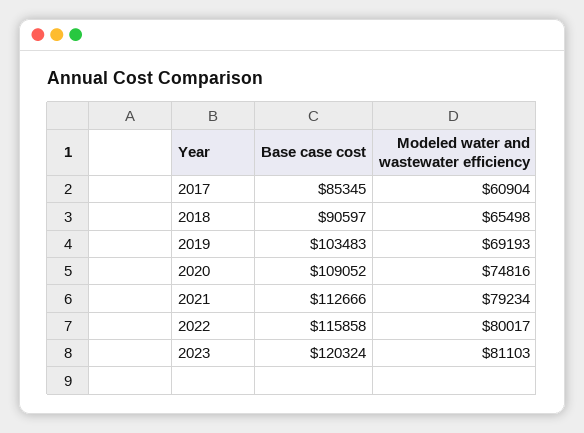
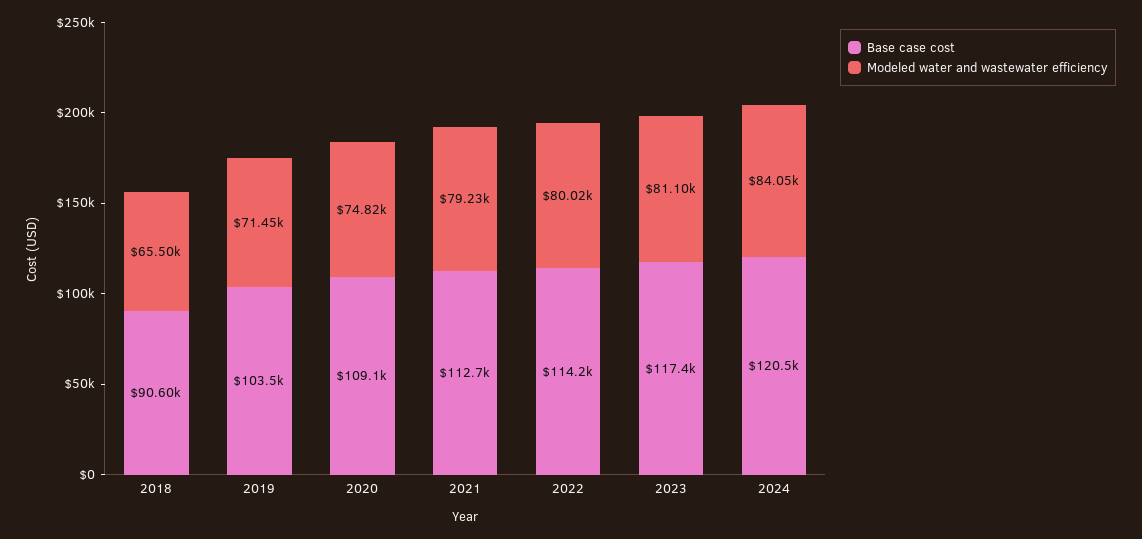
Base case cost, 2017: 85345 -> none
Modeled water and wastewater efficiency, 2017: 60904 -> none
Modeled water and wastewater efficiency, 2019: 69193 -> 71450
Base case cost, 2022: 115858 -> 114200
Base case cost, 2023: 120324 -> 117400
Base case cost, 2024: none -> 120500
Modeled water and wastewater efficiency, 2024: none -> 84050

